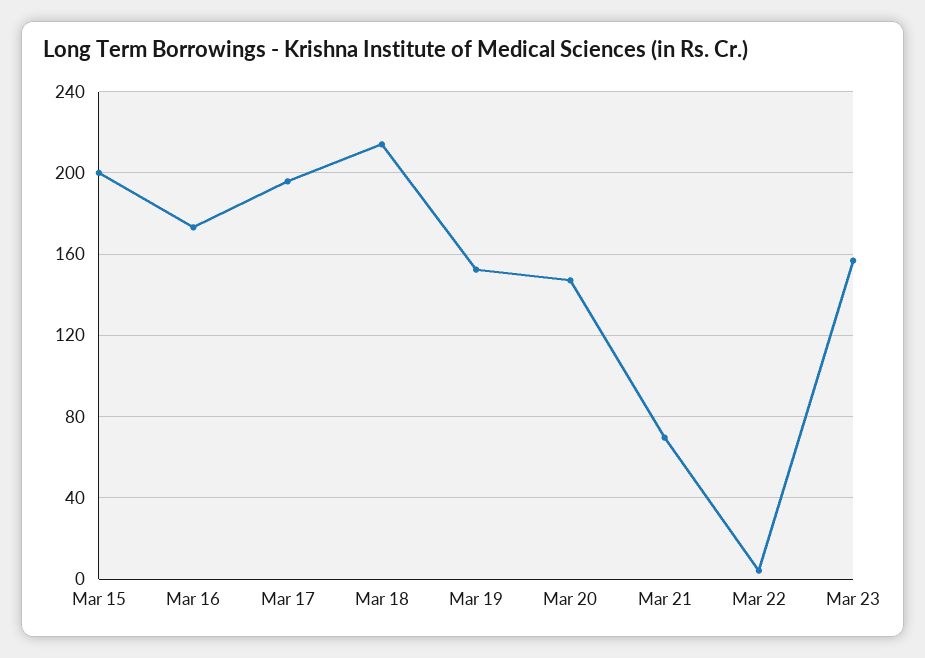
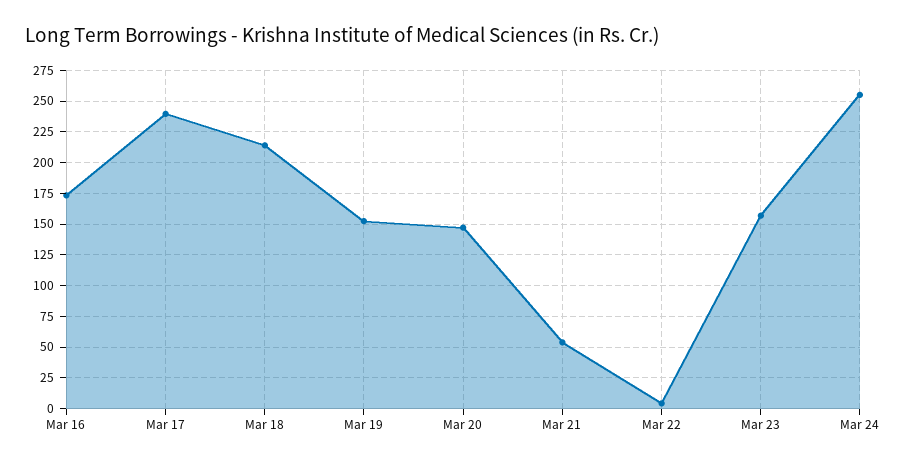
Mar 15: 200 -> none
Mar 17: 195 -> 240
Mar 21: 70 -> 55
Mar 24: none -> 255

